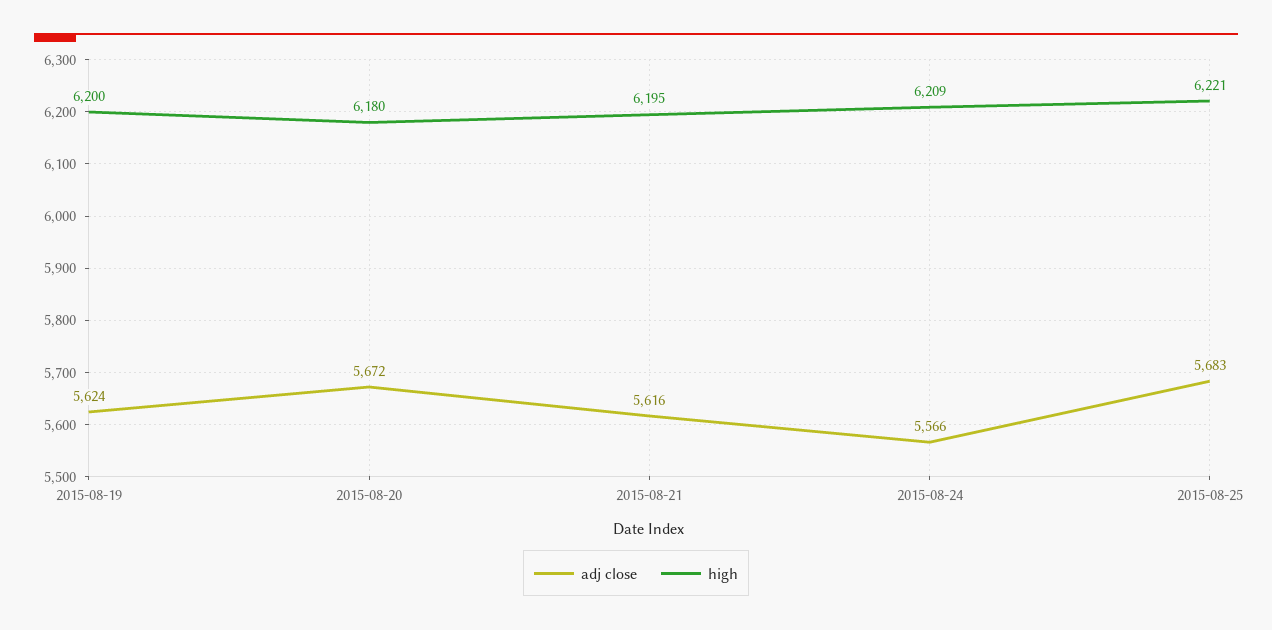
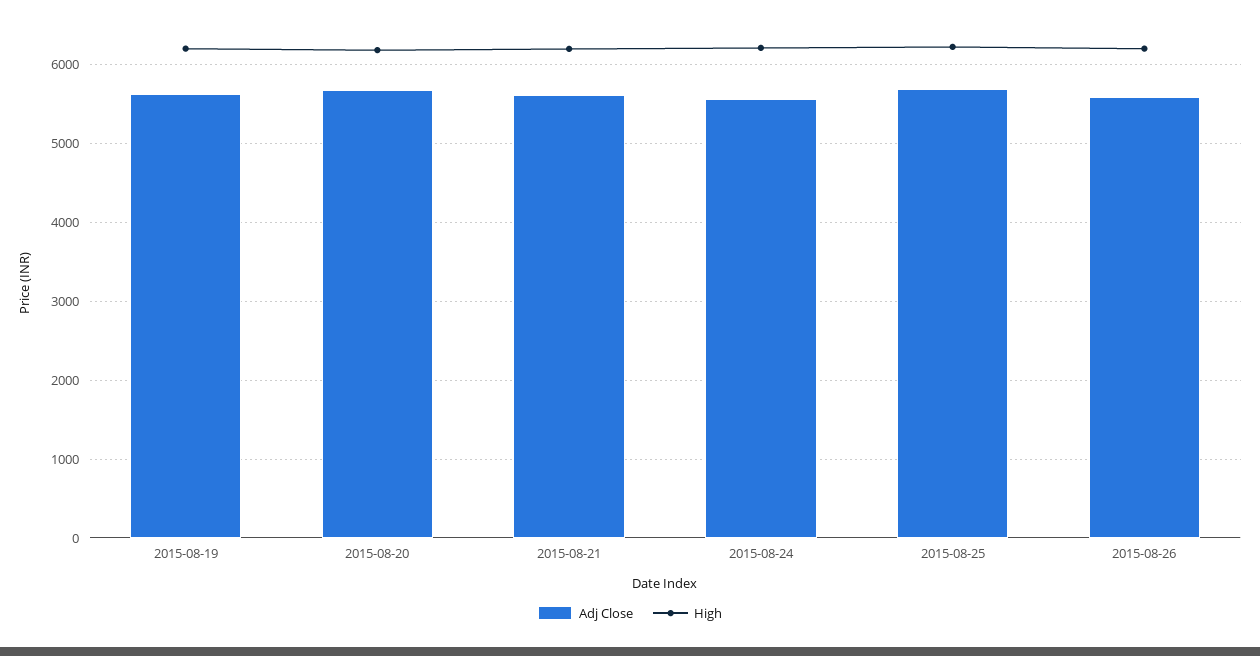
adj close, 2015-08-26: none -> 5600
high, 2015-08-26: none -> 6200

